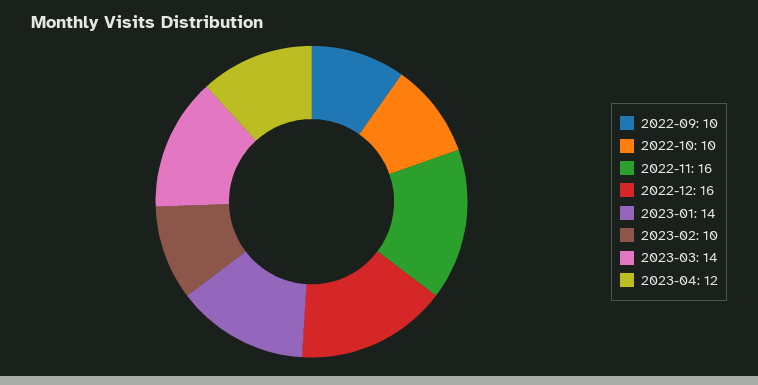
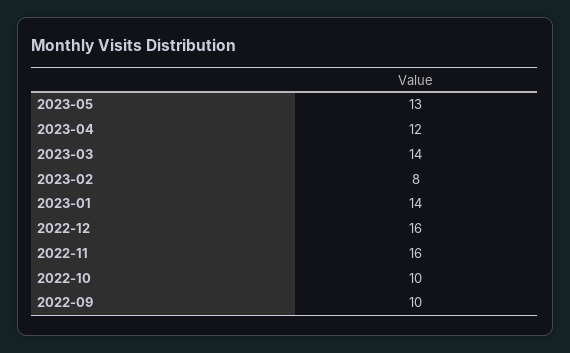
2023-02: 10 -> 8
2023-05: none -> 13

